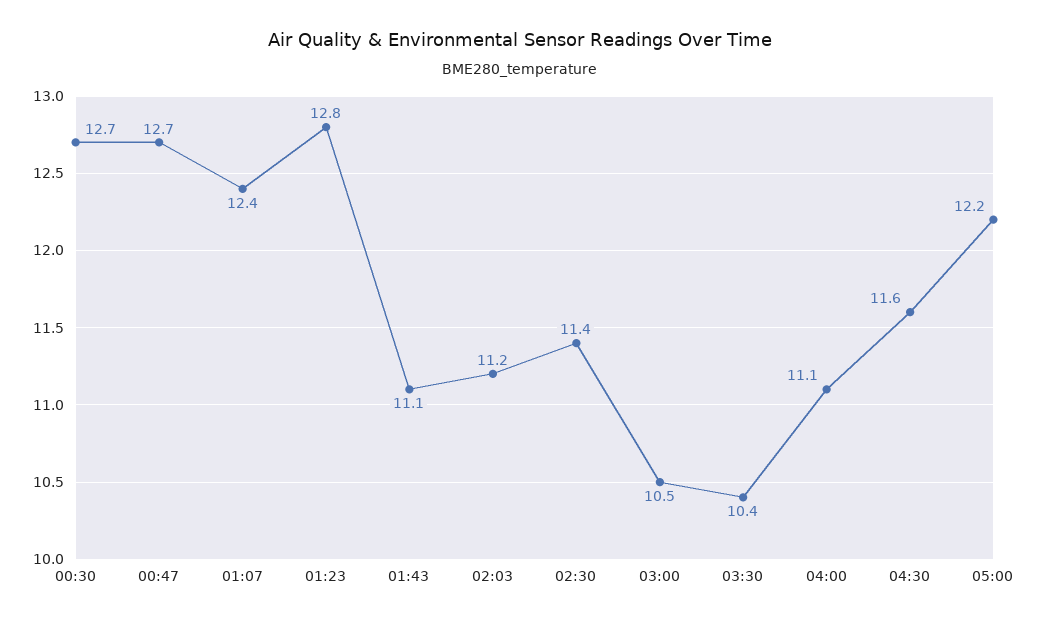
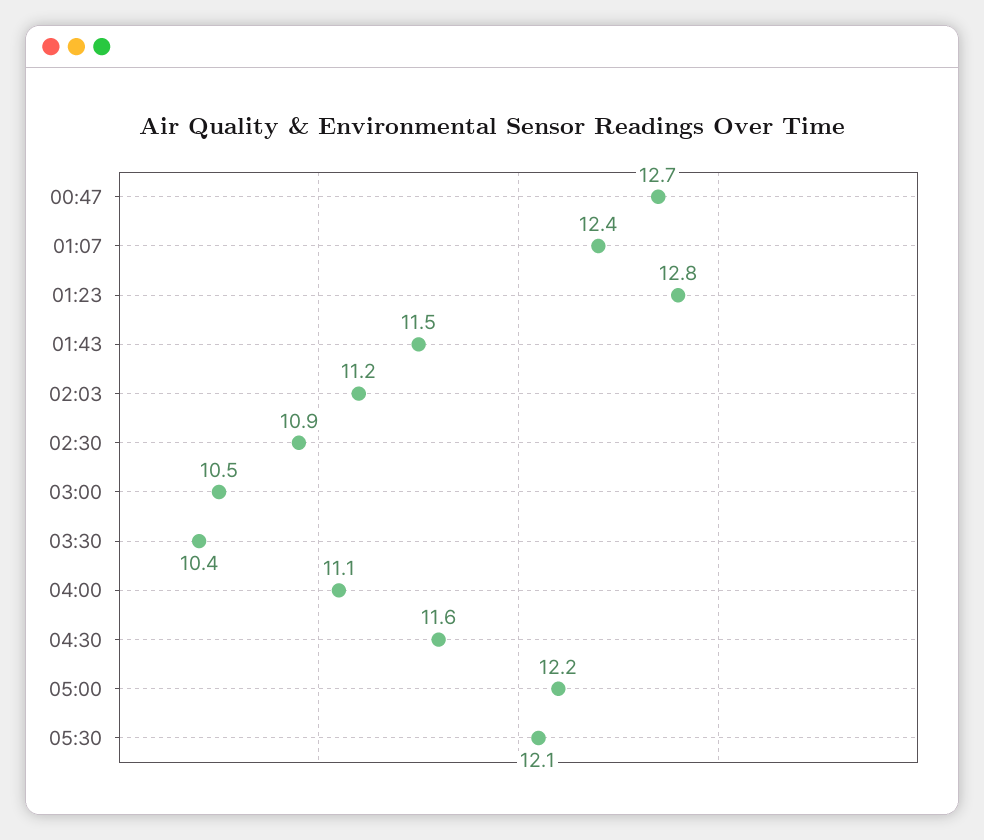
00:30: 12.7 -> none
01:43: 11.1 -> 11.5
02:30: 11.4 -> 10.9
05:30: none -> 12.1

